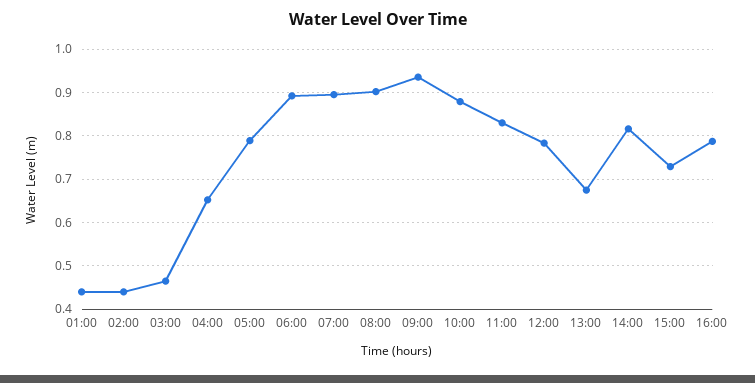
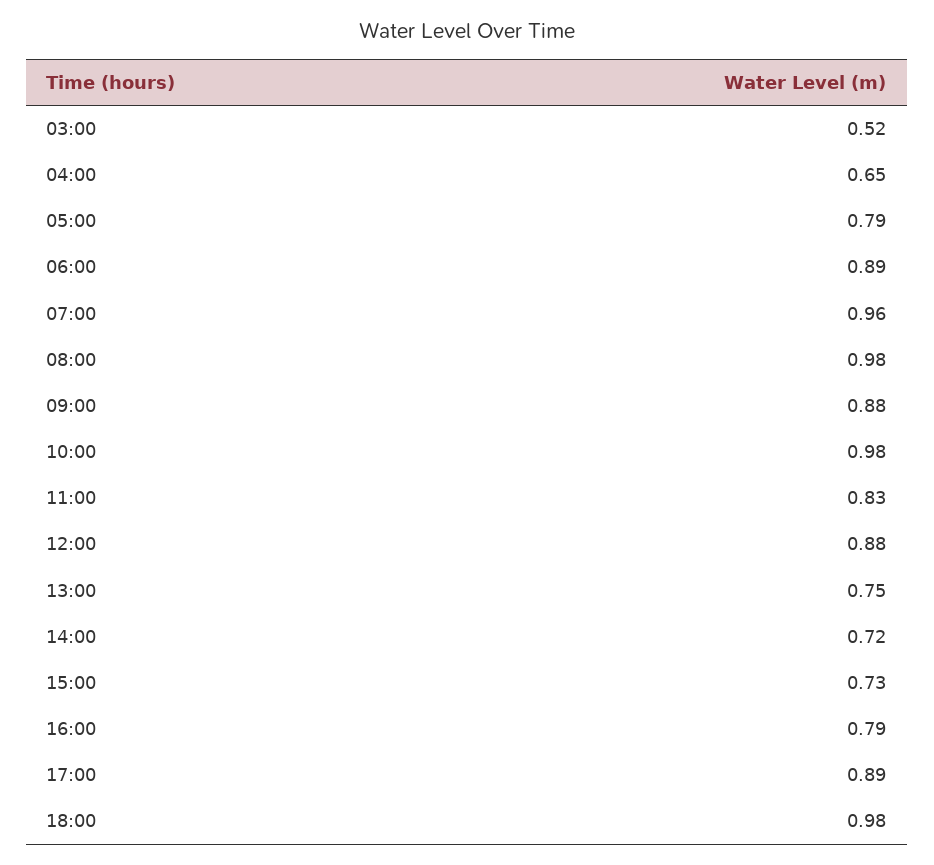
01:00: 0.44 -> none
02:00: 0.44 -> none
03:00: 0.46 -> 0.52
07:00: 0.9 -> 0.96
08:00: 0.9 -> 0.98
09:00: 0.94 -> 0.88
10:00: 0.88 -> 0.98
12:00: 0.78 -> 0.88
13:00: 0.68 -> 0.75
14:00: 0.82 -> 0.72
17:00: none -> 0.89
18:00: none -> 0.98

